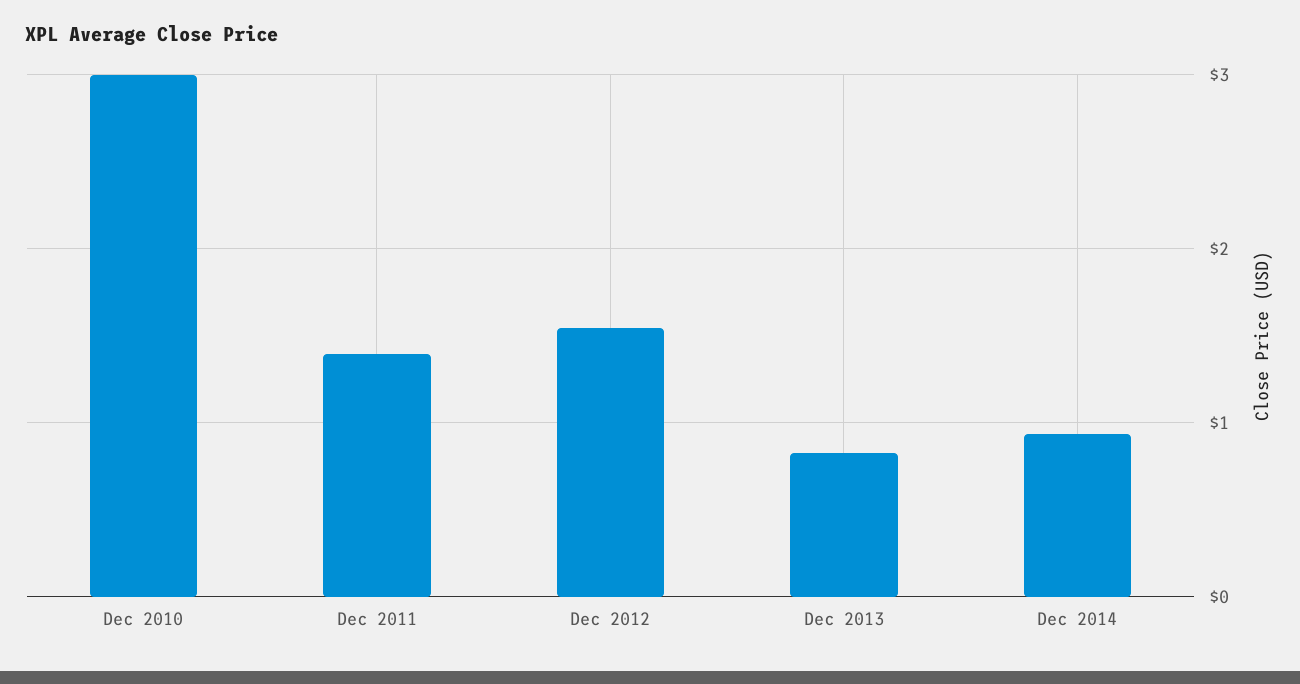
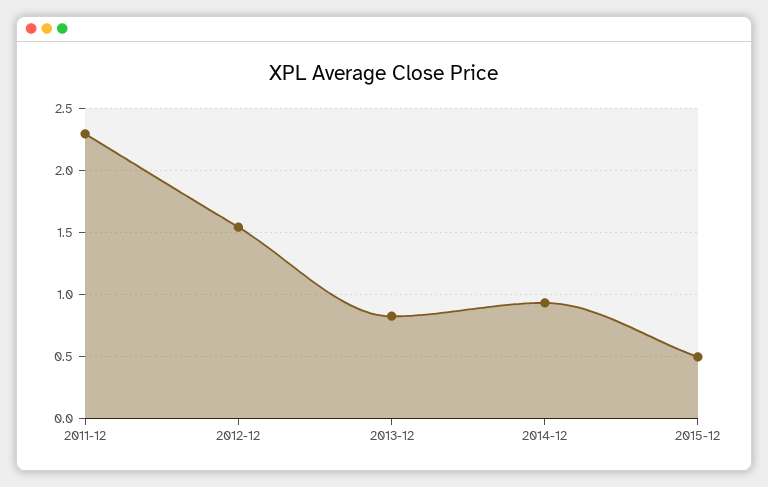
Dec 2010: 3 -> none
Dec 2011: 1.4 -> 2.3
2015-12: none -> 0.5

